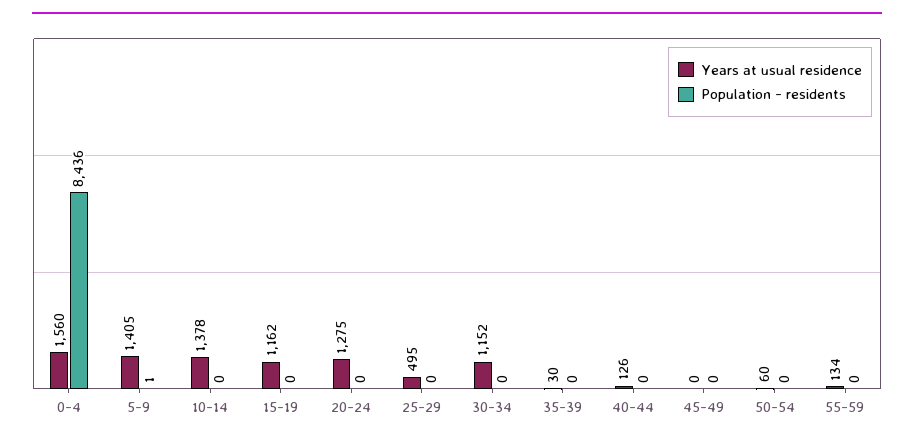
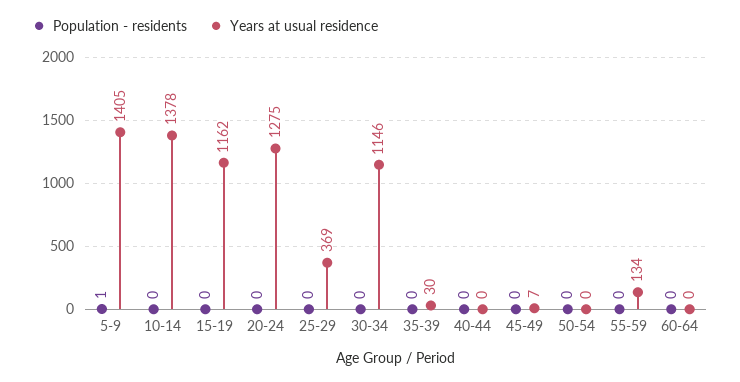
Years at usual residence, 0-4: 1560 -> none
Population - residents, 0-4: 8436 -> none
Years at usual residence, 25-29: 495 -> 369
Years at usual residence, 30-34: 1152 -> 1146
Years at usual residence, 40-44: 126 -> 0
Years at usual residence, 45-49: 0 -> 7
Years at usual residence, 50-54: 60 -> 0
Population - residents, 60-64: none -> 0
Years at usual residence, 60-64: none -> 0

